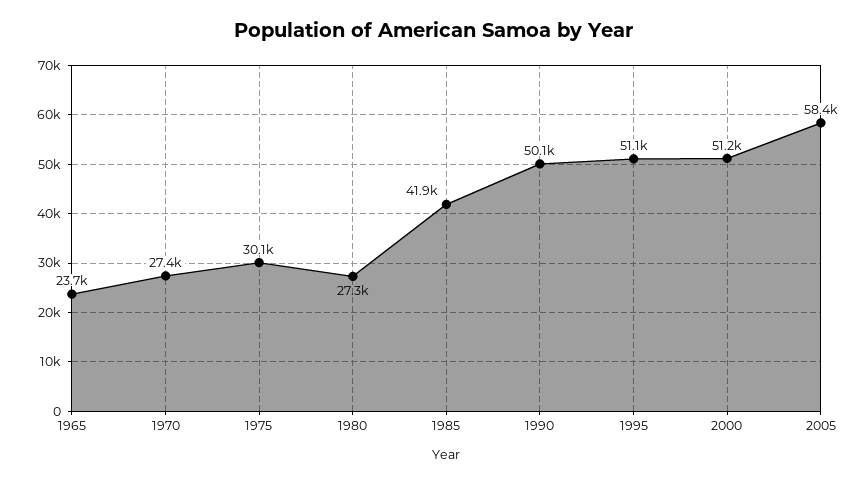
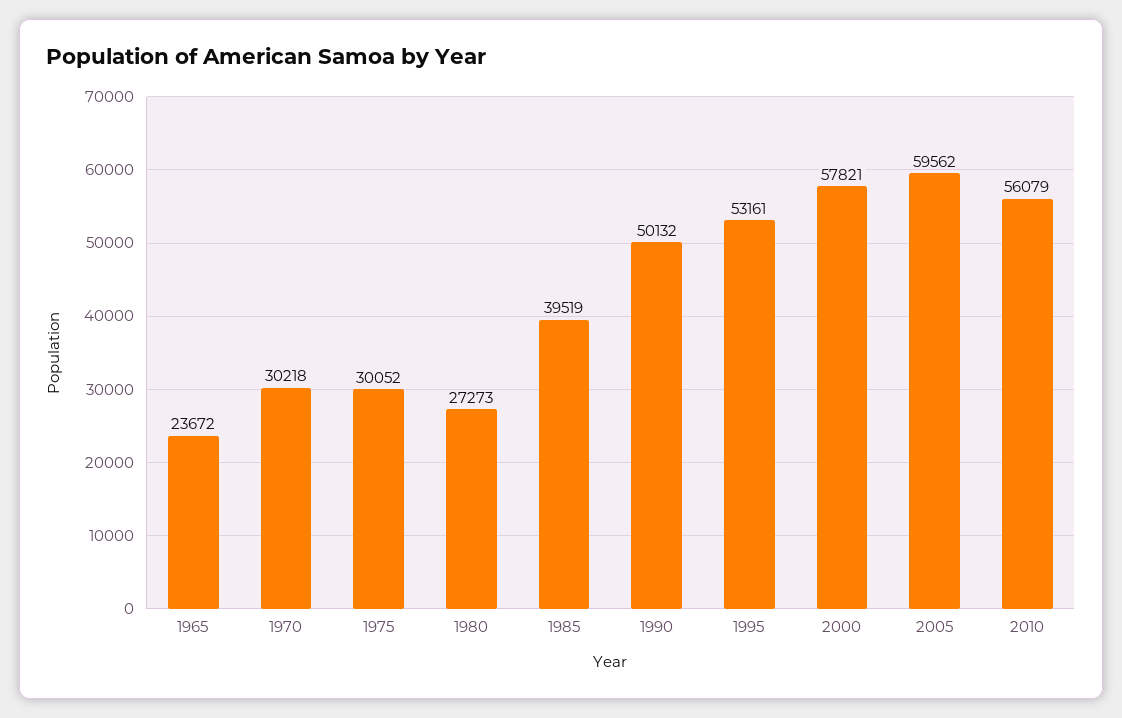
1970: 27400 -> 30218
1985: 41900 -> 39519
1995: 51100 -> 53161
2000: 51200 -> 57821
2005: 58400 -> 59562
2010: none -> 56079

